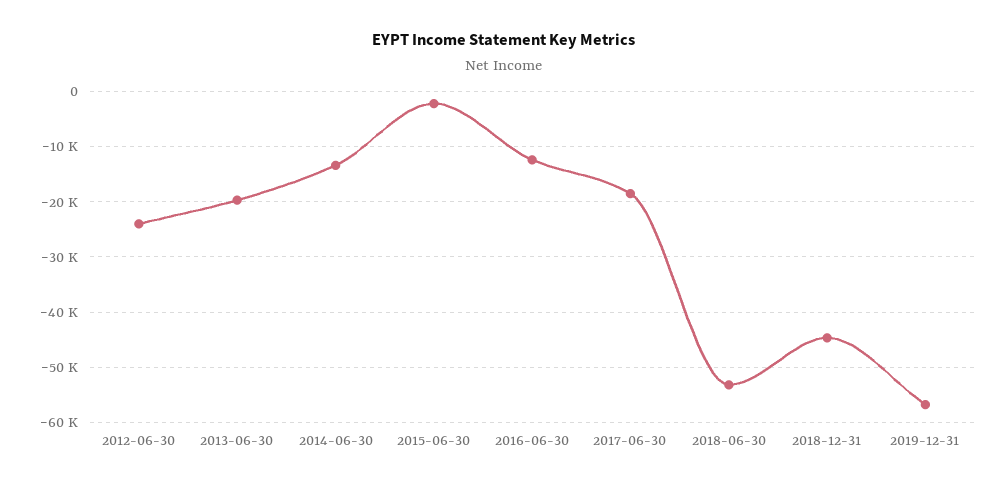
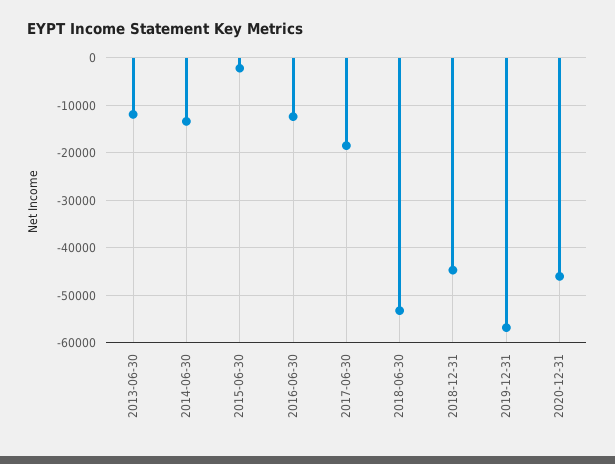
2012-06-30: -24000 -> none
2013-06-30: -20000 -> -12000
2020-12-31: none -> -46000

